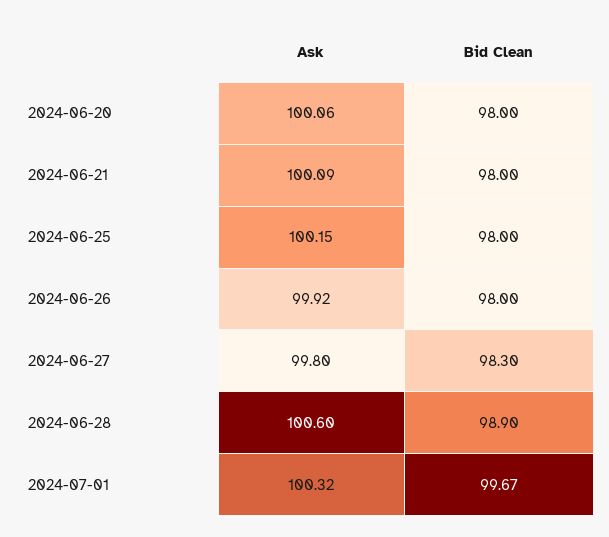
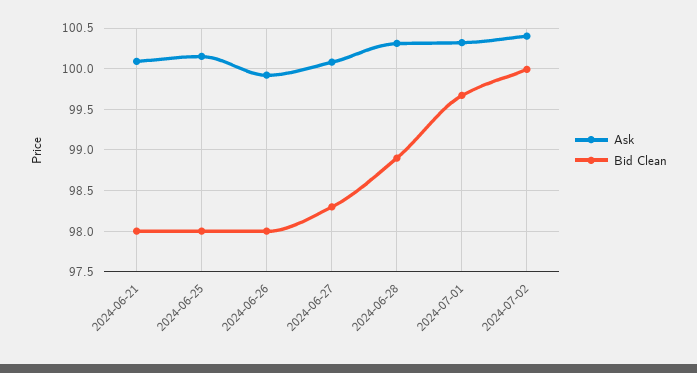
Ask, 2024-06-20: 100.06 -> none
Bid Clean, 2024-06-20: 98 -> none
Ask, 2024-06-27: 99.8 -> 100.1
Ask, 2024-06-28: 100.6 -> 100.3
Ask, 2024-07-02: none -> 100.4
Bid Clean, 2024-07-02: none -> 100

